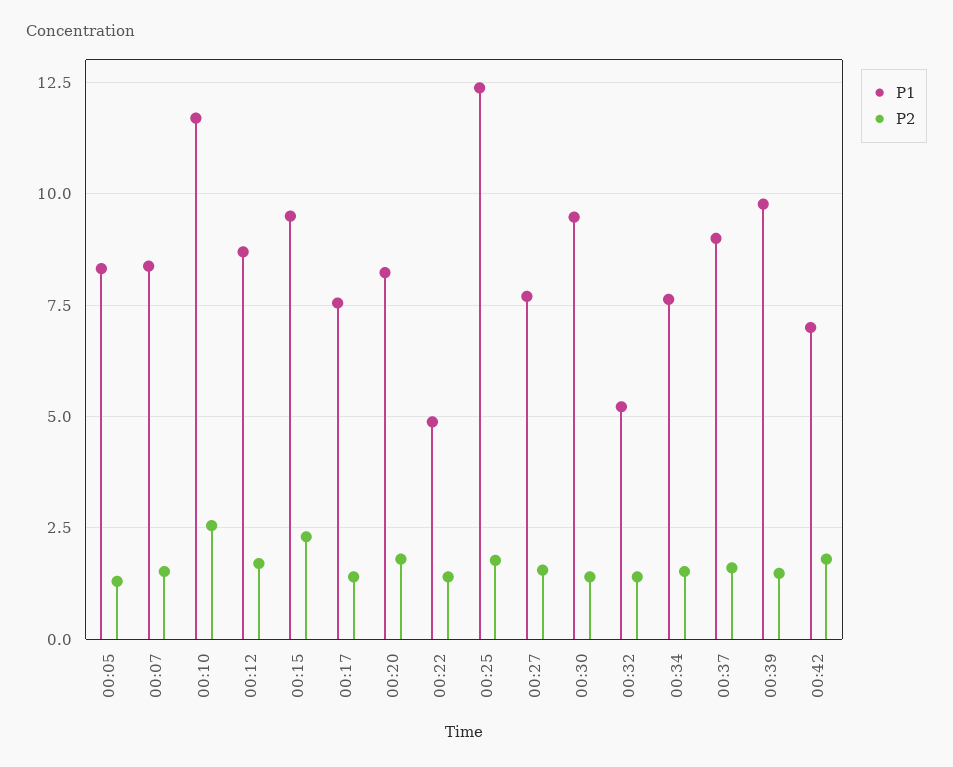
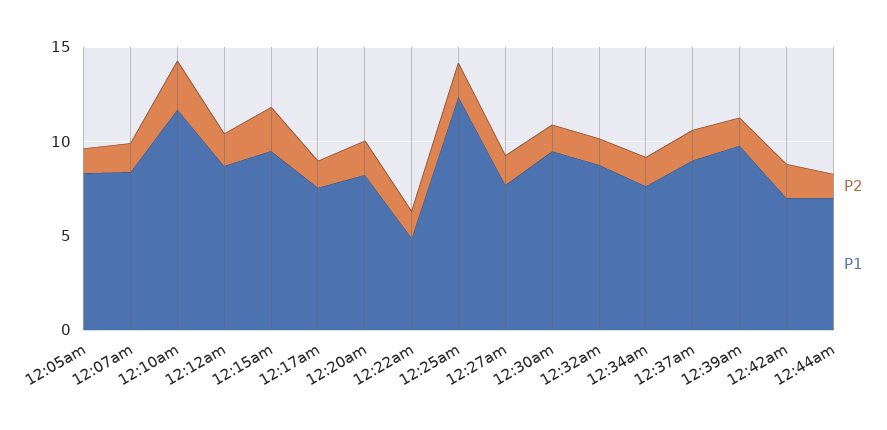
P1, 00:32: 5.25 -> 9
P2, 12:44am: none -> 1
P1, 12:44am: none -> 7

